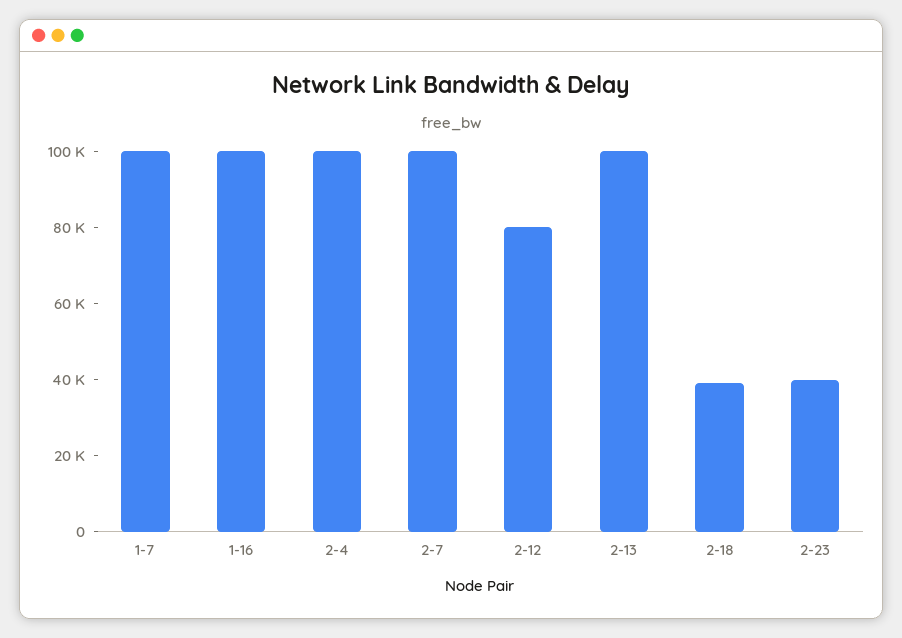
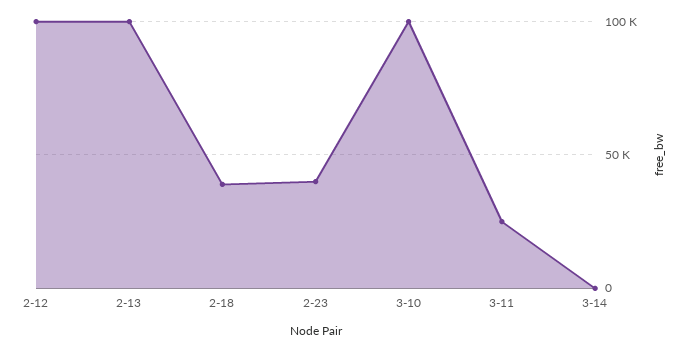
1-7: 100000 -> none
1-16: 100000 -> none
2-4: 100000 -> none
2-7: 100000 -> none
2-12: 80000 -> 100000
3-10: none -> 100000
3-11: none -> 25000
3-14: none -> 0

